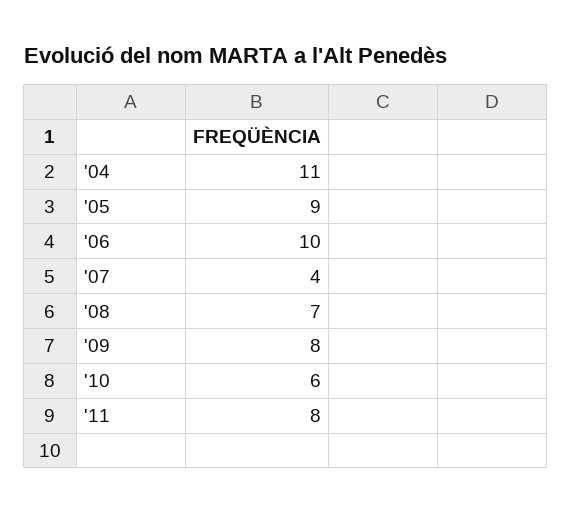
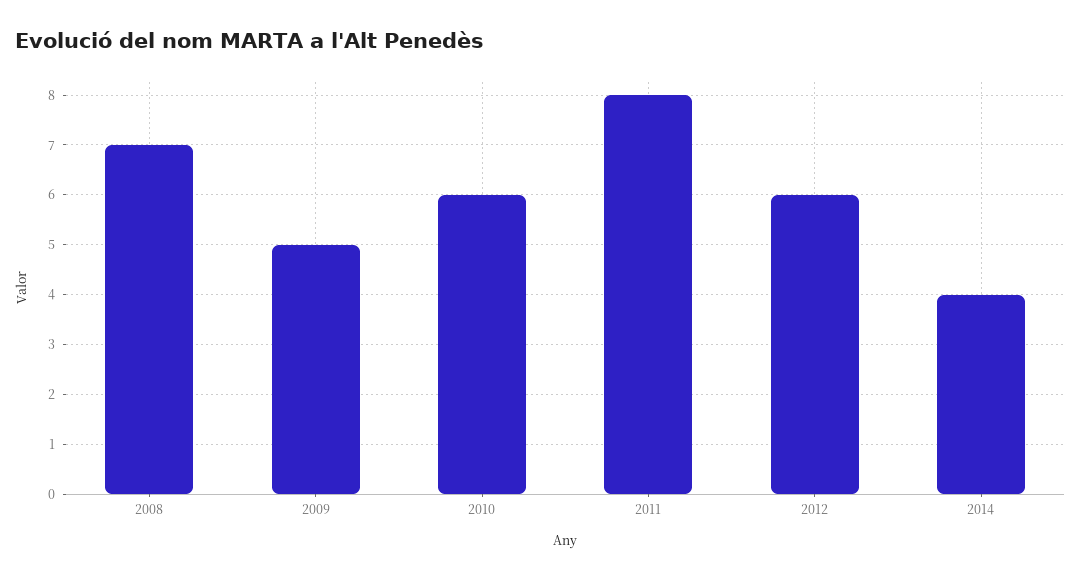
'04: 11 -> none
'05: 9 -> none
'06: 10 -> none
'07: 4 -> none
'09: 8 -> 5
2012: none -> 6
2014: none -> 4

